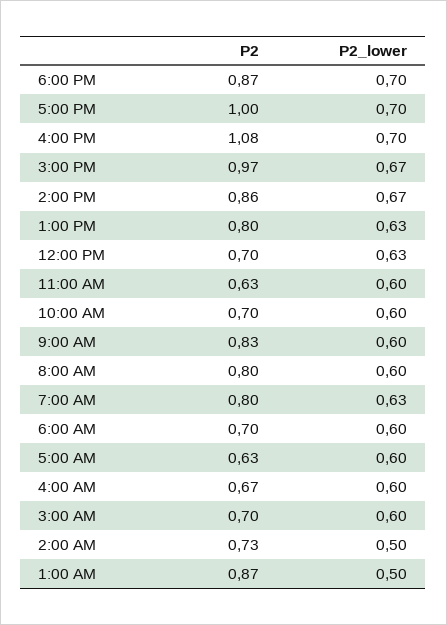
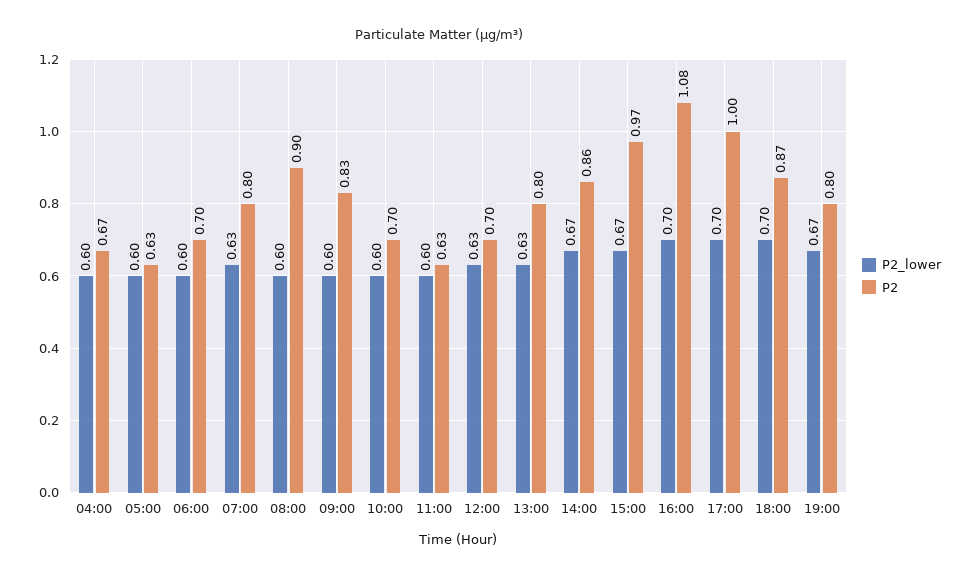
P2, 8:00 AM: 0.8 -> 0.9
P2, 3:00 AM: 0.7 -> none
P2_lower, 3:00 AM: 0.6 -> none
P2, 2:00 AM: 0.73 -> none
P2_lower, 2:00 AM: 0.5 -> none
P2, 1:00 AM: 0.87 -> none
P2_lower, 1:00 AM: 0.5 -> none
P2_lower, 19:00: none -> 0.67
P2, 19:00: none -> 0.8

